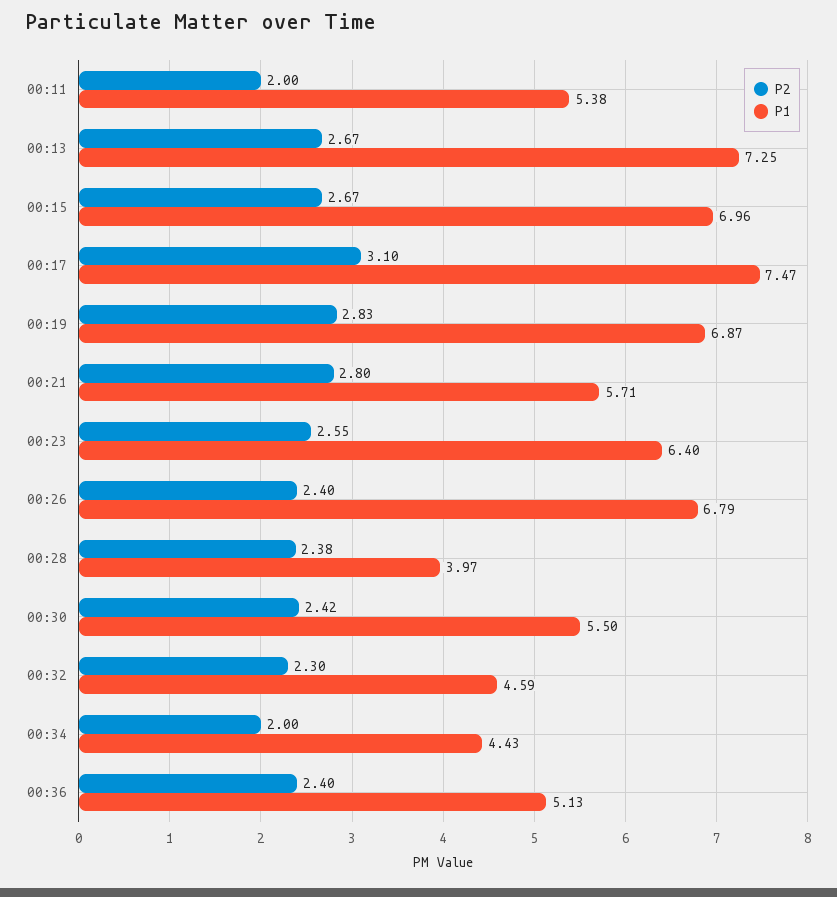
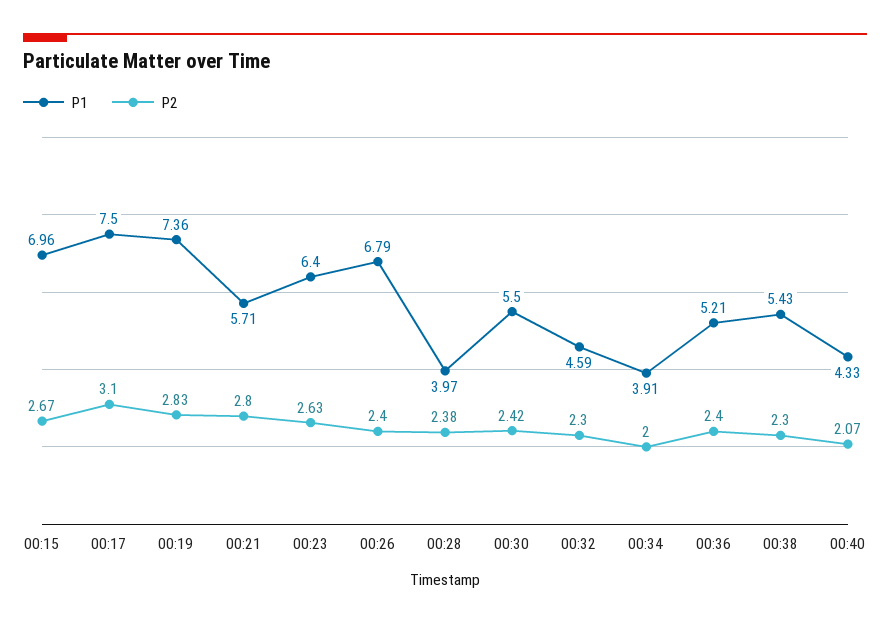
P2, 00:11: 2 -> none
P1, 00:11: 5.38 -> none
P2, 00:13: 2.67 -> none
P1, 00:13: 7.25 -> none
P1, 00:17: 7.47 -> 7.5
P1, 00:19: 6.87 -> 7.36
P2, 00:23: 2.55 -> 2.63
P1, 00:34: 4.43 -> 3.91
P1, 00:36: 5.13 -> 5.21
P1, 00:38: none -> 5.43
P2, 00:38: none -> 2.3
P1, 00:40: none -> 4.33
P2, 00:40: none -> 2.07

